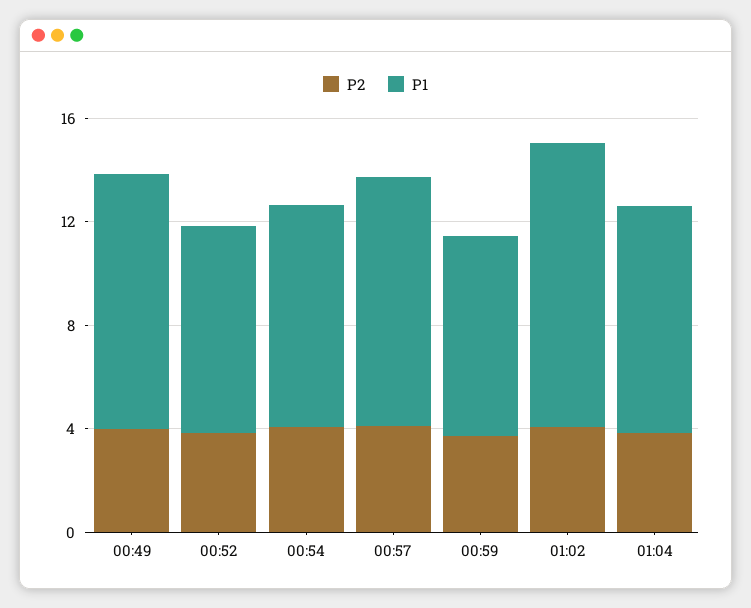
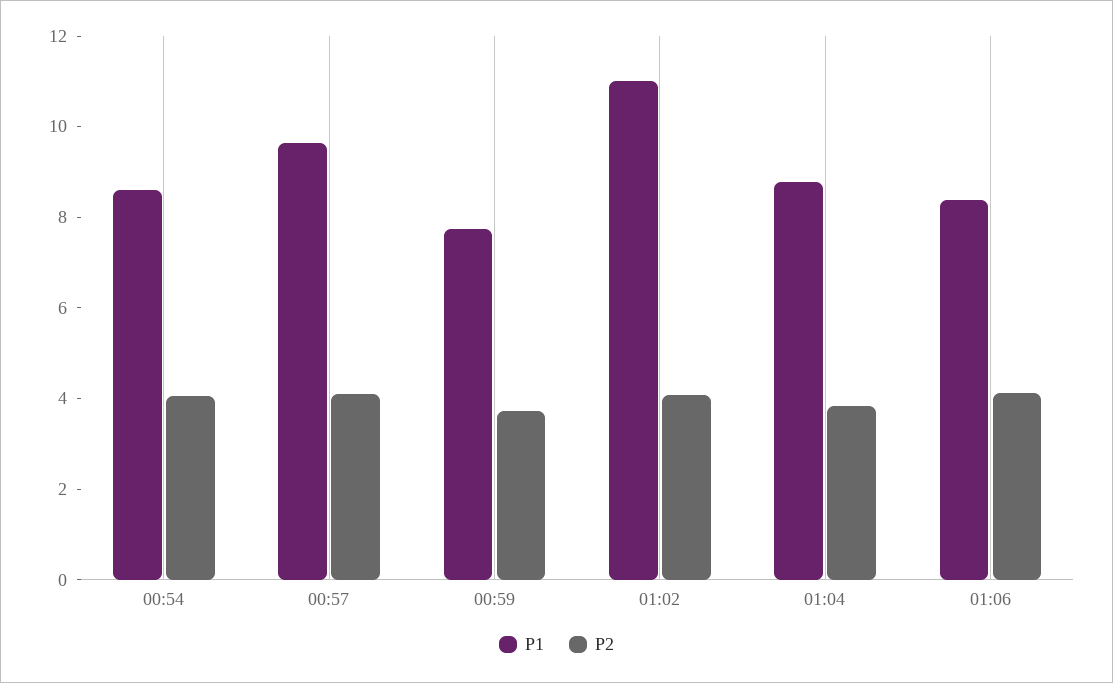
P2, 00:49: 4 -> none
P1, 00:49: 10 -> none
P2, 00:52: 4 -> none
P1, 00:52: 8 -> none
P1, 01:06: none -> 8.5
P2, 01:06: none -> 4

